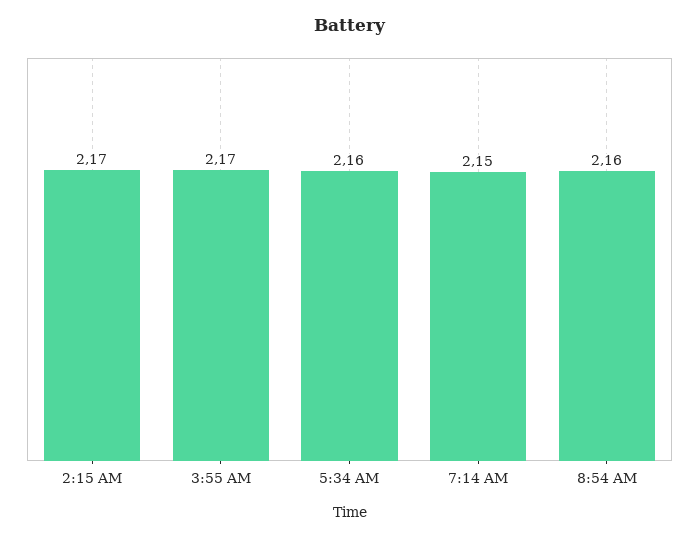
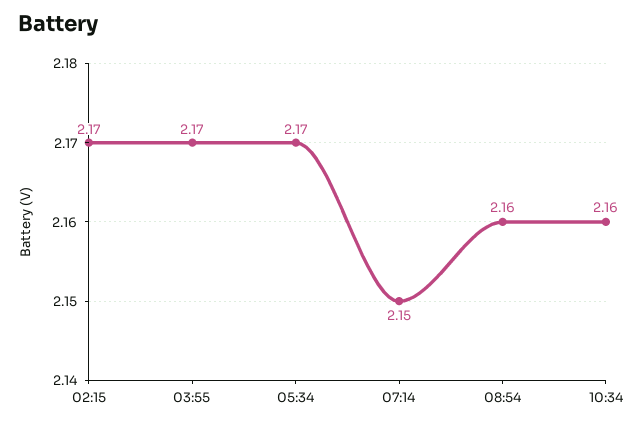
5:34 AM: 2.16 -> 2.17
10:34: none -> 2.16

